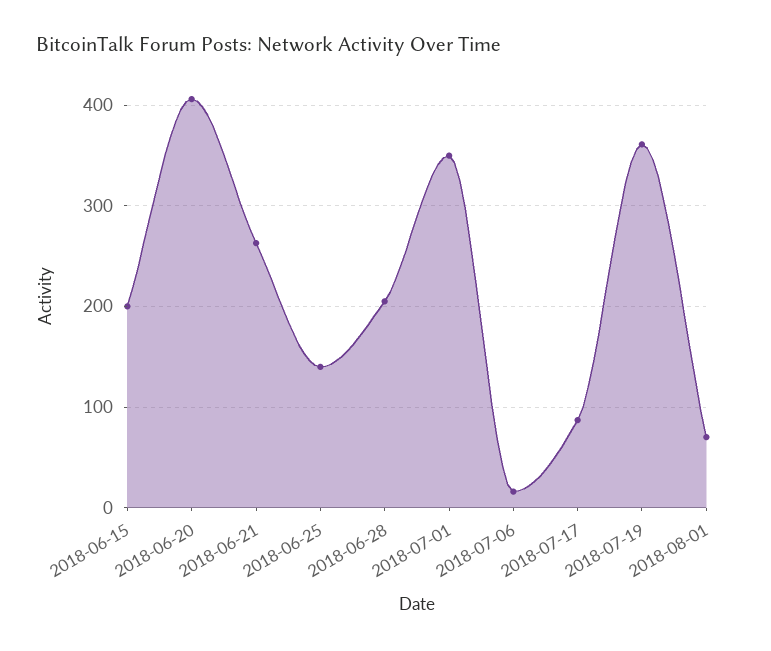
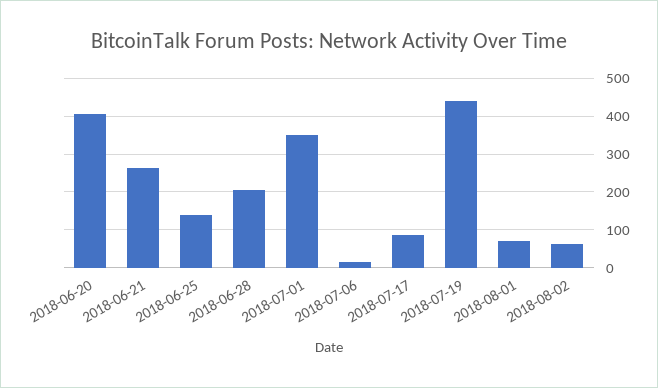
2018-06-15: 200 -> none
2018-07-19: 360 -> 440
2018-08-02: none -> 60

